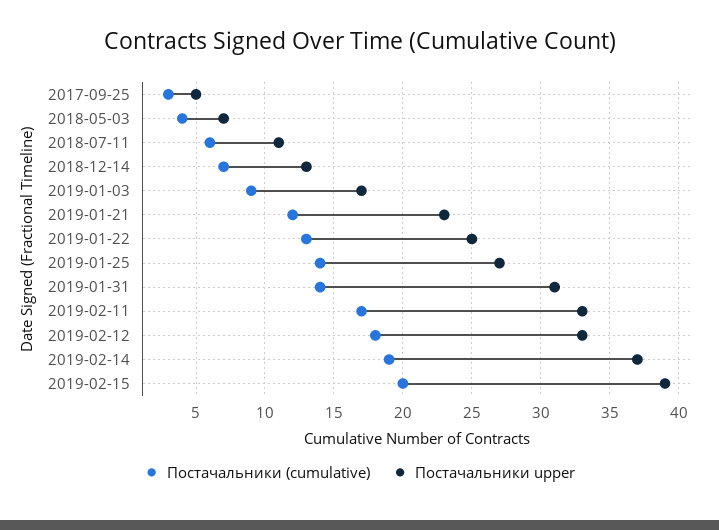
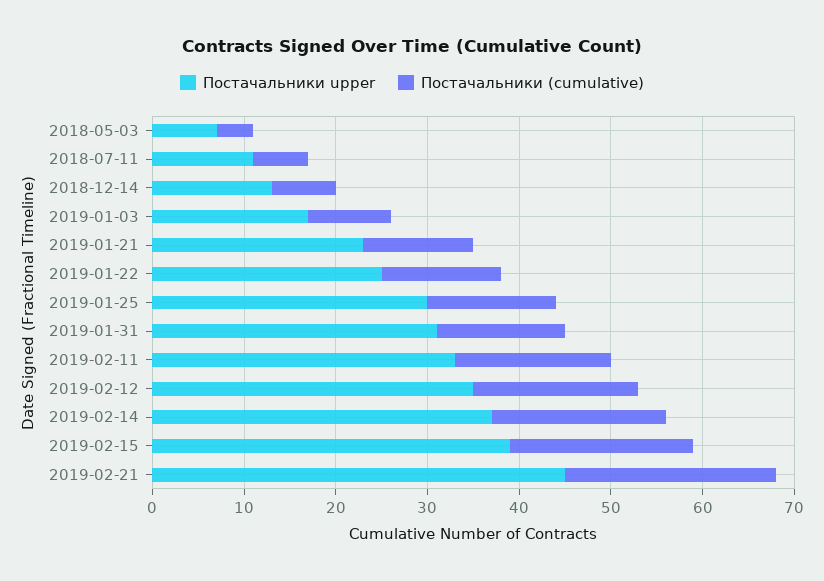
Постачальники (cumulative), 2017-09-25: 3 -> none
Постачальники upper, 2017-09-25: 5 -> none
Постачальники upper, 2019-01-25: 27 -> 30
Постачальники upper, 2019-02-12: 33 -> 35
Постачальники upper, 2019-02-21: none -> 45
Постачальники (cumulative), 2019-02-21: none -> 23

